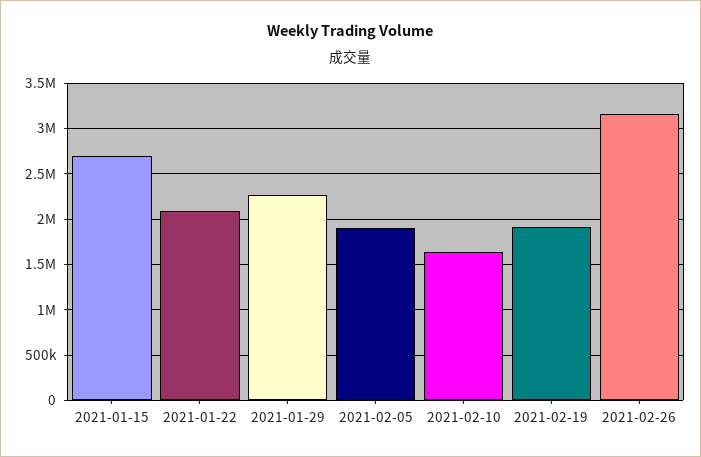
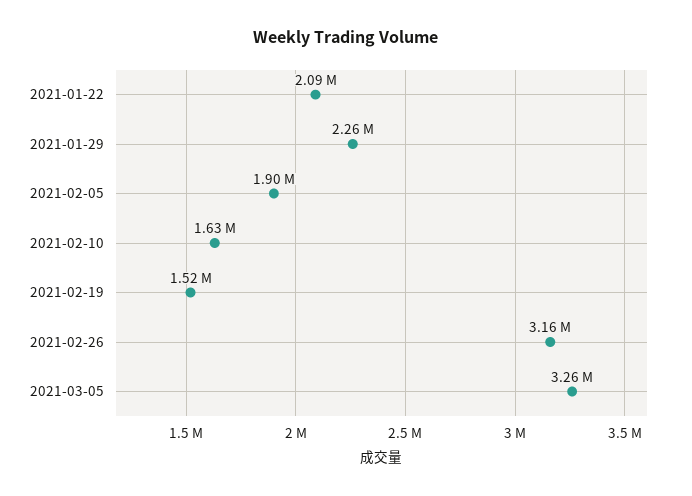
2021-01-15: 2700000 -> none
2021-02-19: 1900000 -> 1520000
2021-03-05: none -> 3260000

